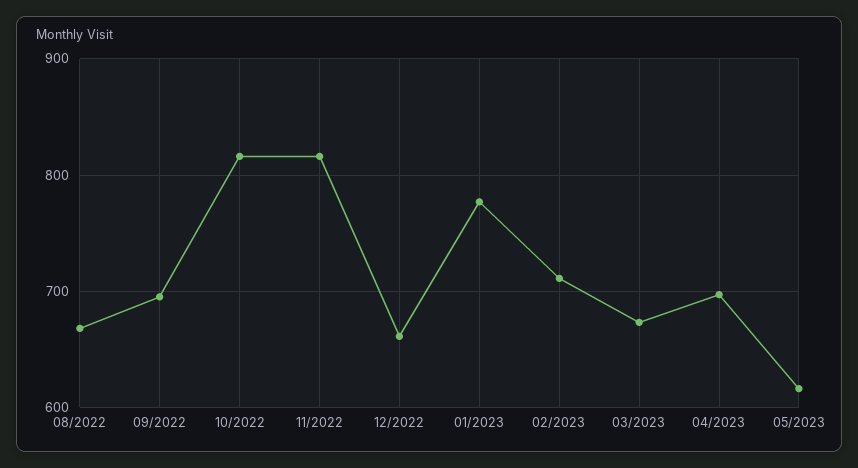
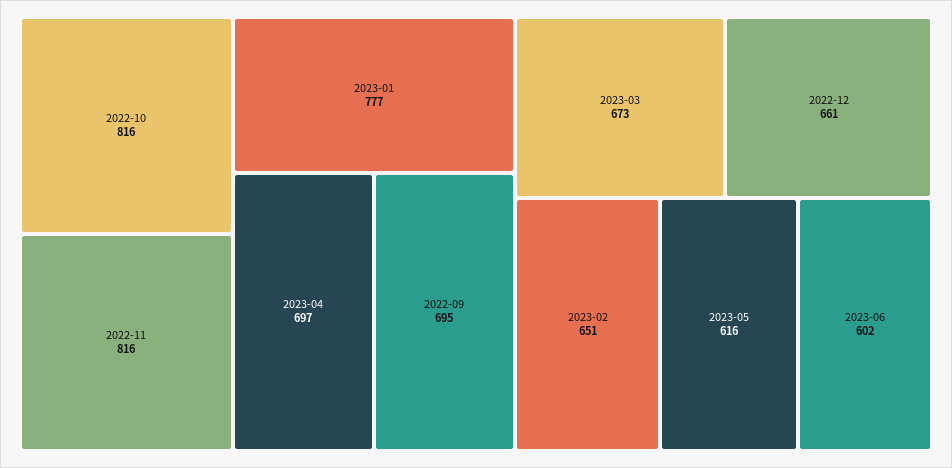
08/2022: 670 -> none
02/2023: 710 -> 651
2023-06: none -> 602

